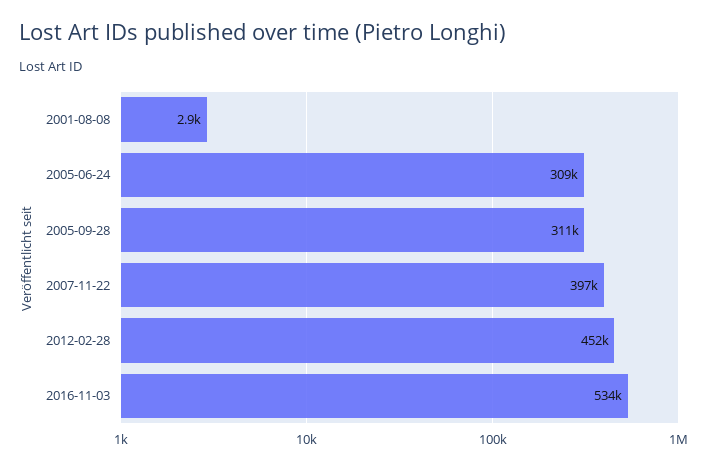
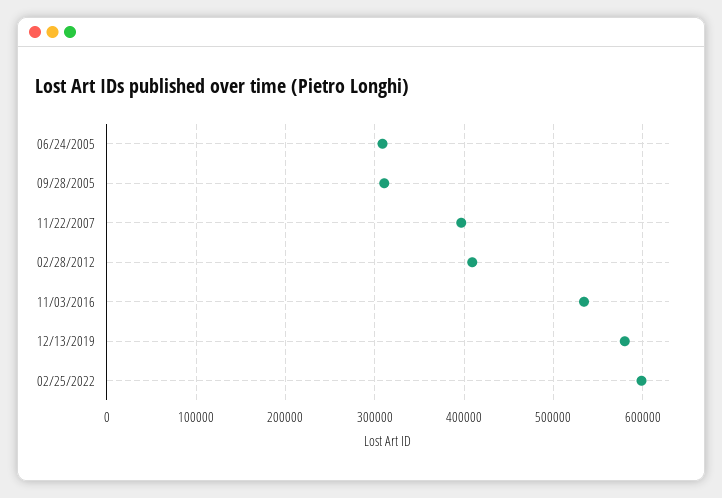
2001-08-08: 2900 -> none
2012-02-28: 452000 -> 410000
12/13/2019: none -> 580000
02/25/2022: none -> 600000

